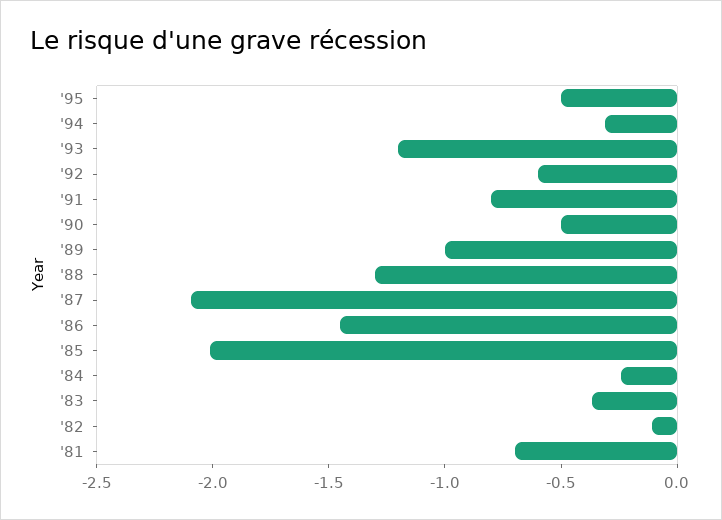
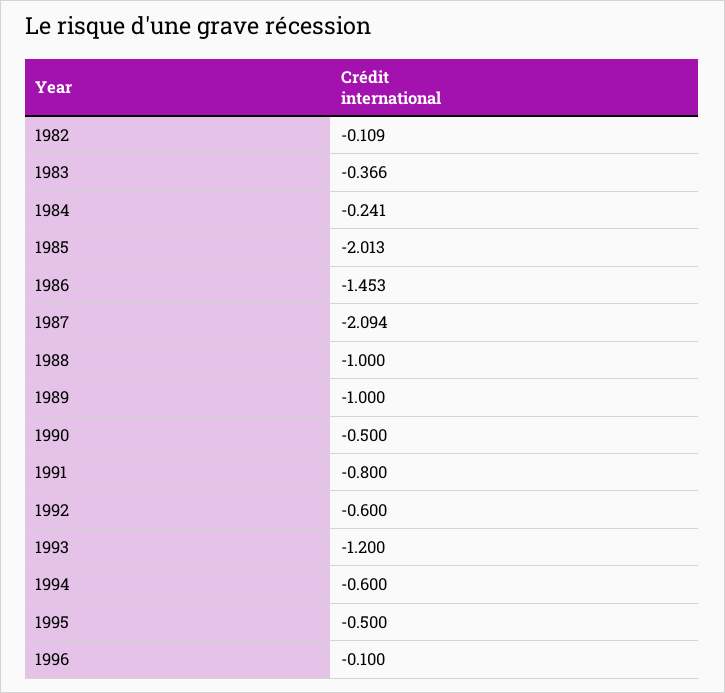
'94: -0.3 -> -0.6
'88: -1.3 -> -1
'81: -0.7 -> none
1996: none -> -0.1

